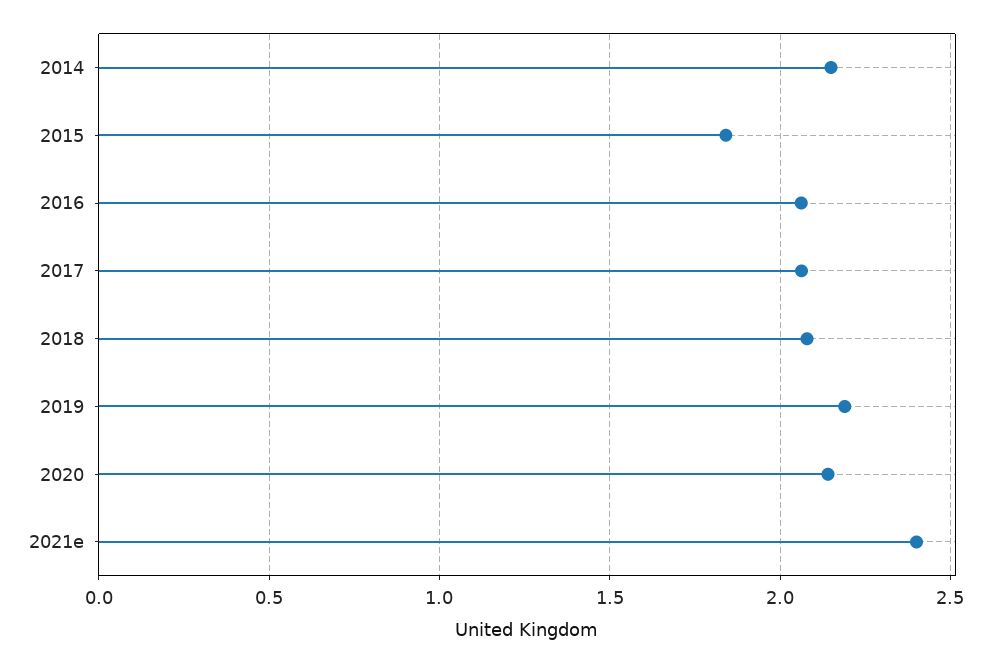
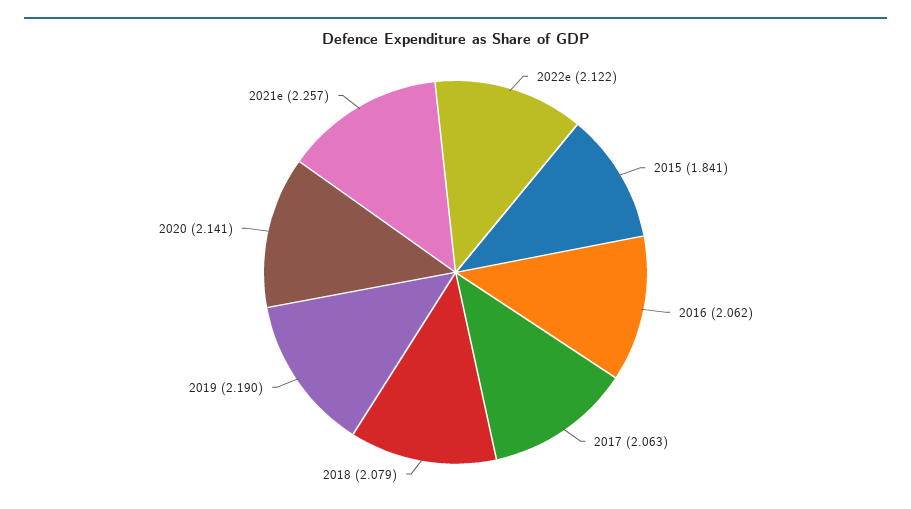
2014: 2.15 -> none
2021e: 2.4 -> 2.257
2022e: none -> 2.122

